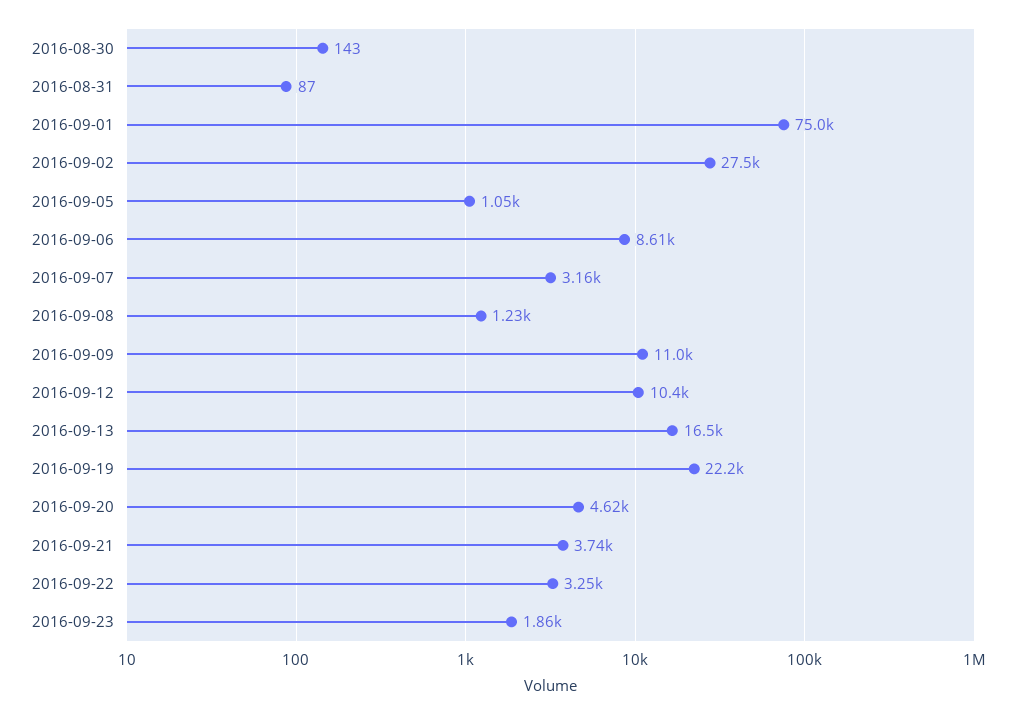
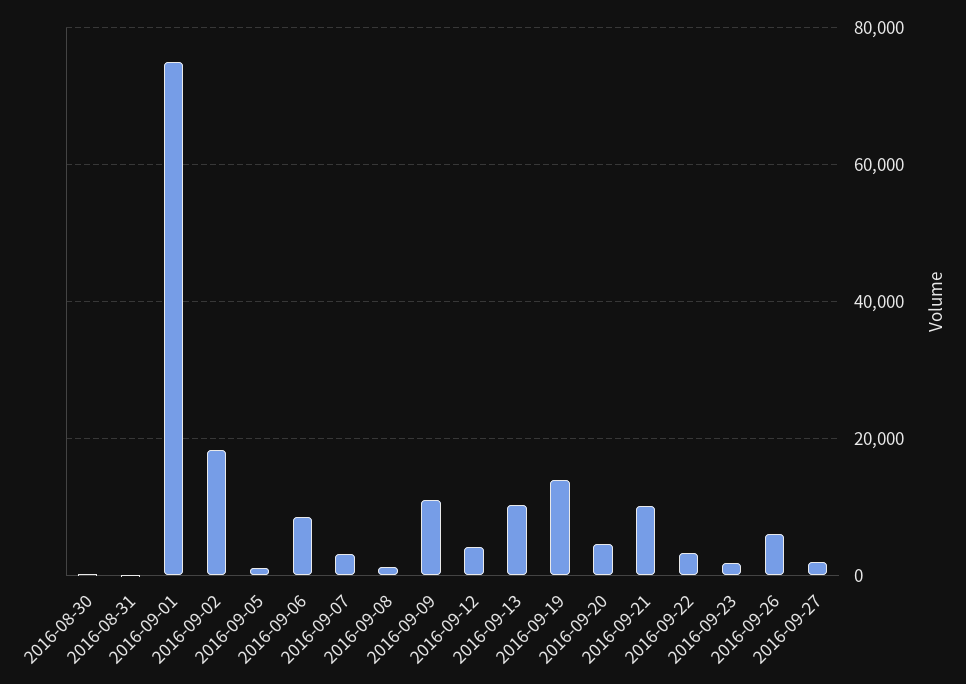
2016-09-02: 27500 -> 18000
2016-09-12: 10400 -> 4000
2016-09-13: 16500 -> 10000
2016-09-19: 22200 -> 14000
2016-09-21: 3740 -> 10000
2016-09-26: none -> 6000
2016-09-27: none -> 2000

